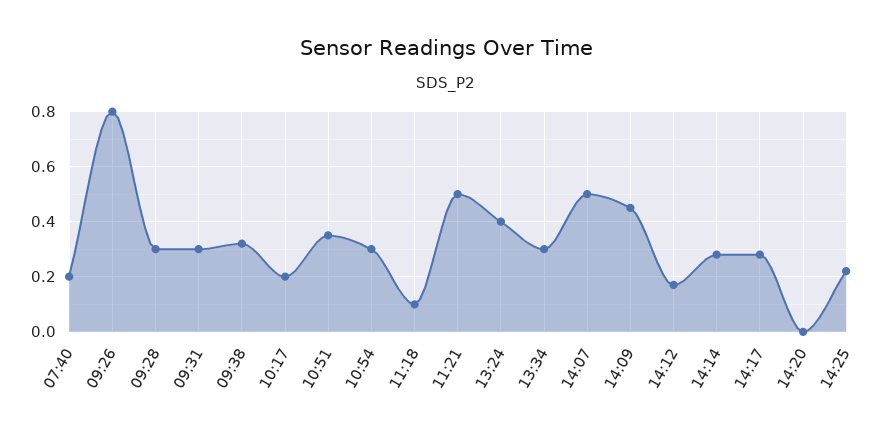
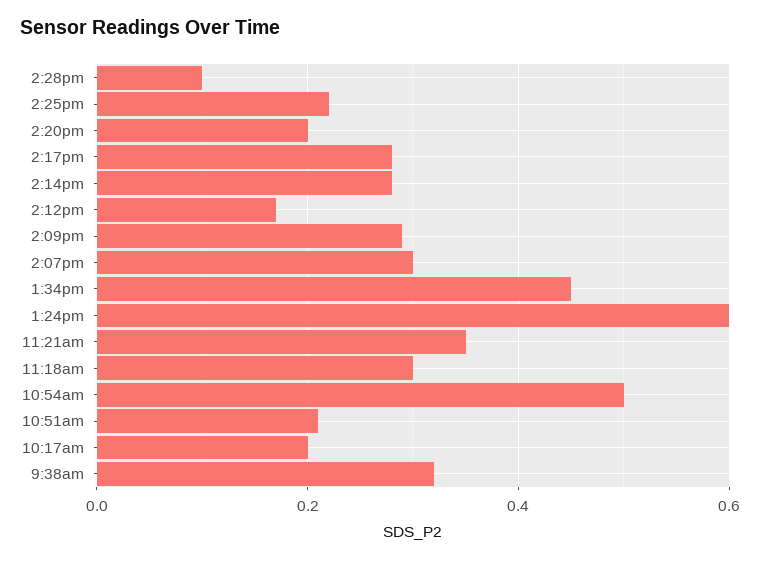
07:40: 0.2 -> none
09:26: 0.8 -> none
09:28: 0.3 -> none
09:31: 0.3 -> none
10:51: 0.35 -> 0.2
10:54: 0.3 -> 0.5
11:18: 0.1 -> 0.3
11:21: 0.5 -> 0.35
13:24: 0.4 -> 0.6
13:34: 0.3 -> 0.45
14:07: 0.5 -> 0.3
14:09: 0.45 -> 0.3
14:20: 0 -> 0.2
2:28pm: none -> 0.1

